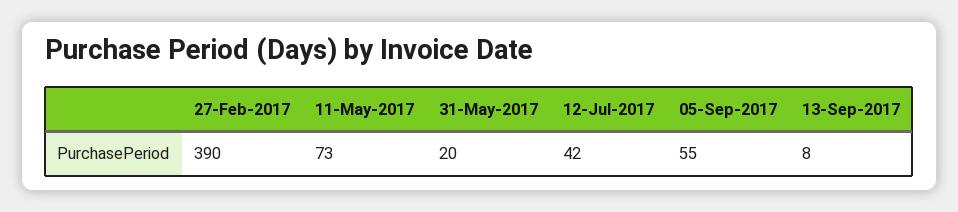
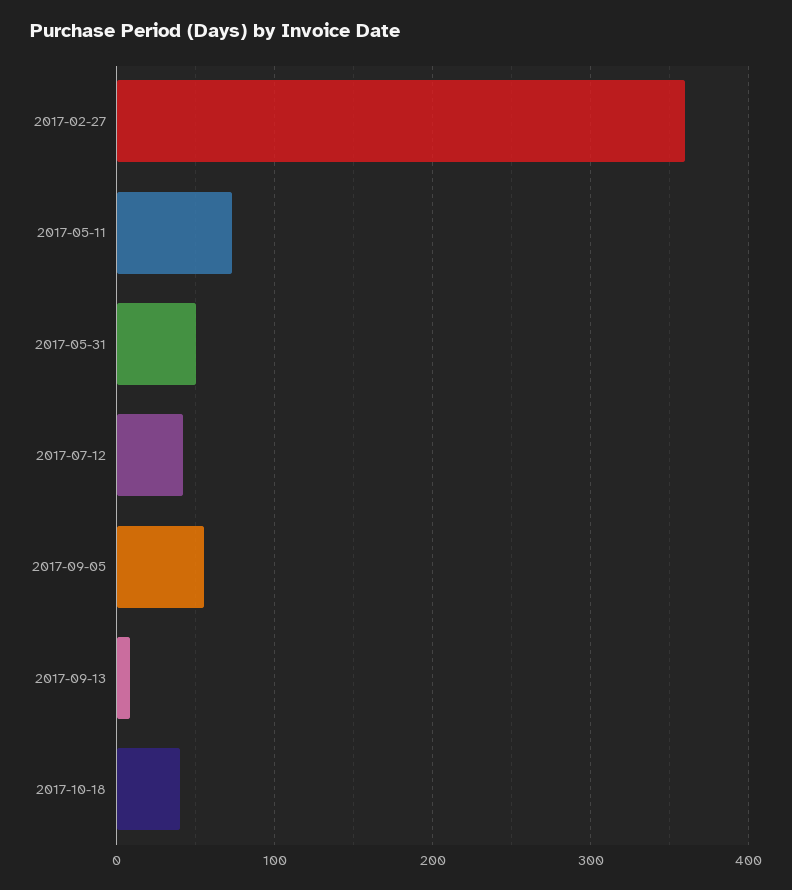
27-Feb-2017: 390 -> 360
31-May-2017: 20 -> 50
2017-10-18: none -> 40

